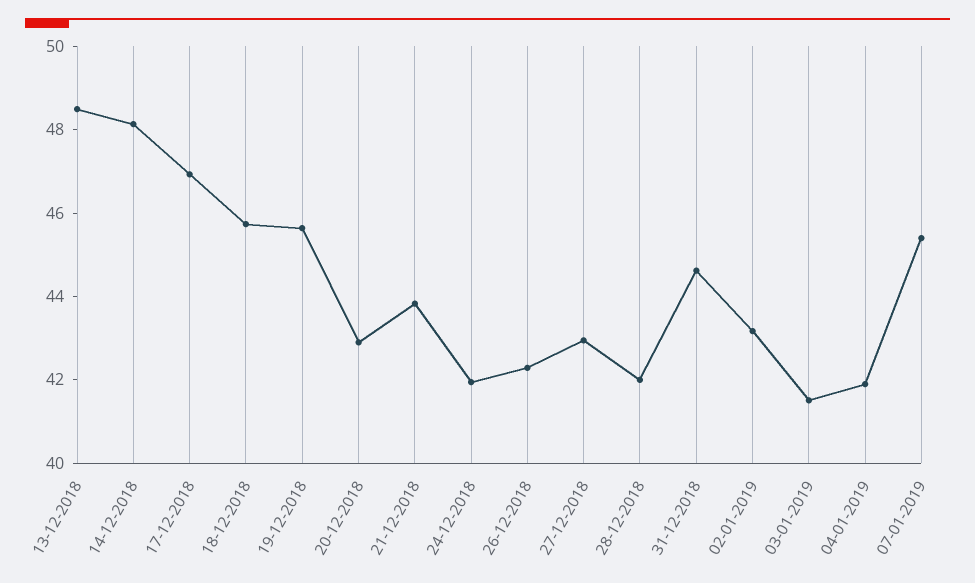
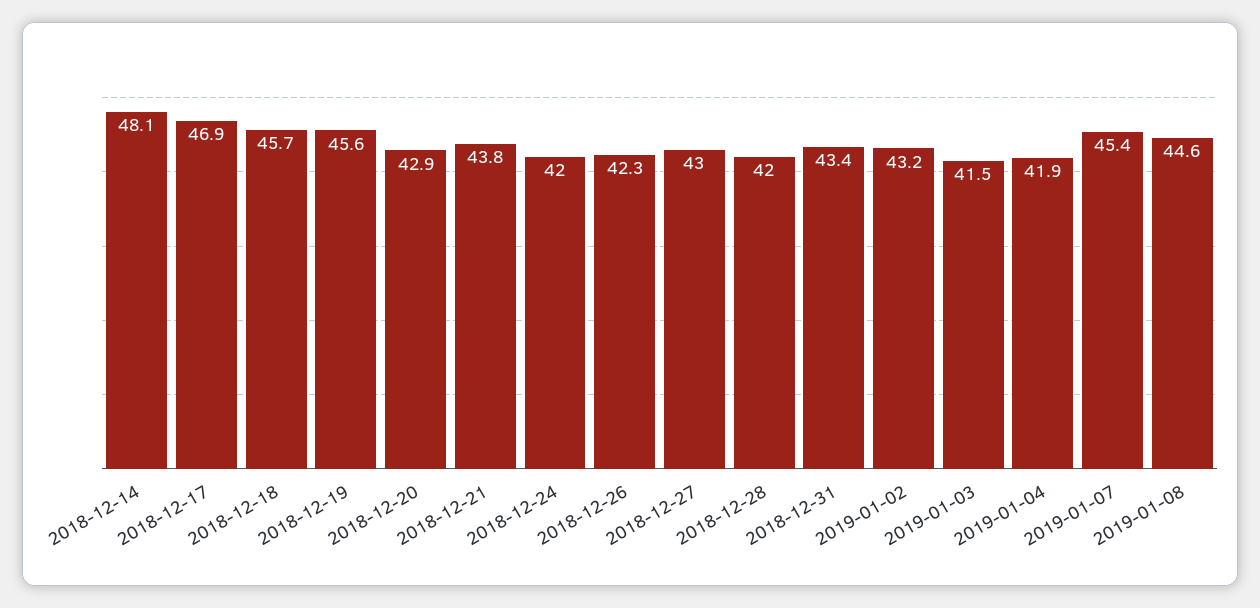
13-12-2018: 48.5 -> none
31-12-2018: 44.5 -> 43.4
2019-01-08: none -> 44.6

